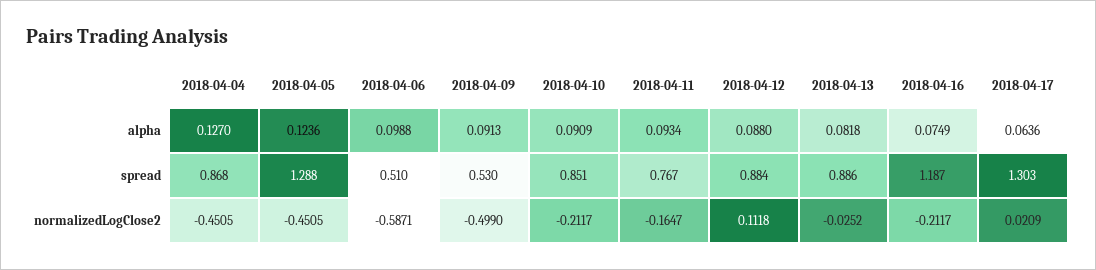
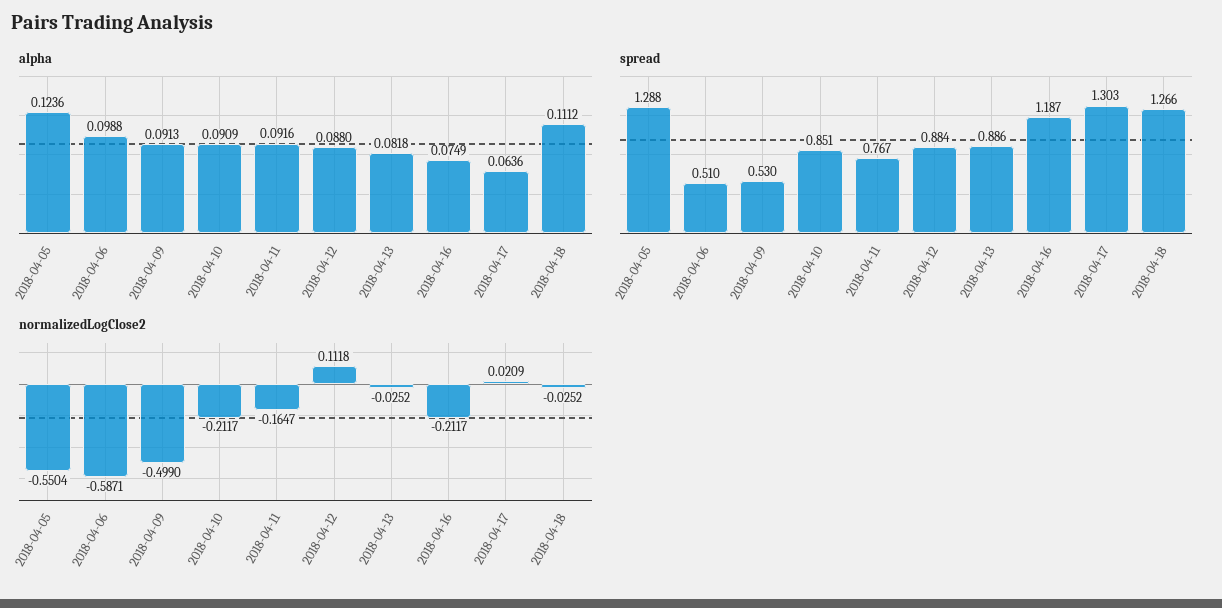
alpha, 2018-04-04: 0.127 -> none
alpha, 2018-04-11: 0.0934 -> 0.0916
spread, 2018-04-04: 0.868 -> none
normalizedLogClose2, 2018-04-04: -0.4505 -> none
normalizedLogClose2, 2018-04-05: -0.4505 -> -0.5504
alpha, 2018-04-18: none -> 0.1112
spread, 2018-04-18: none -> 1.266
normalizedLogClose2, 2018-04-18: none -> -0.0252

